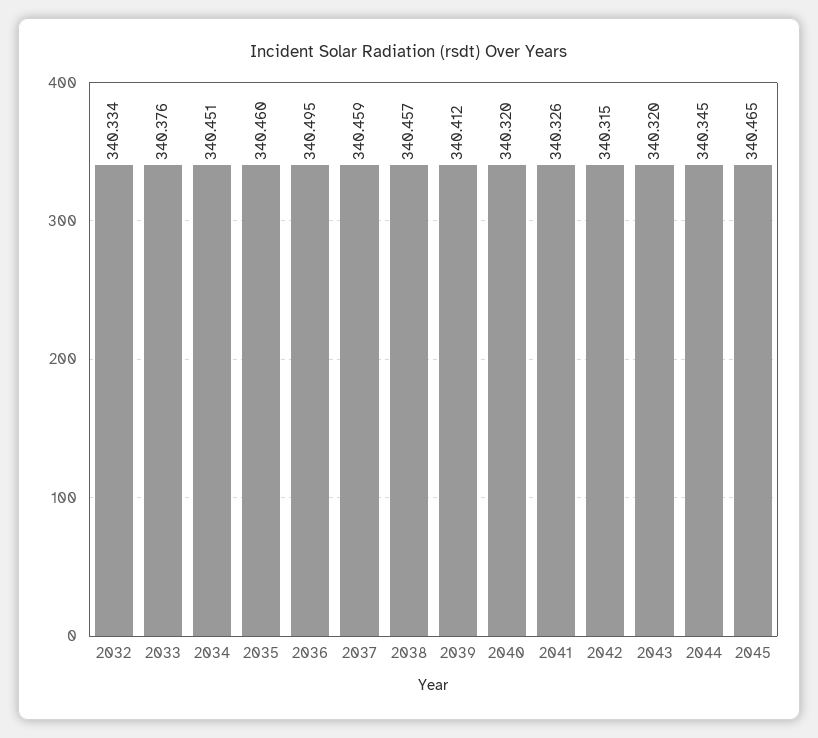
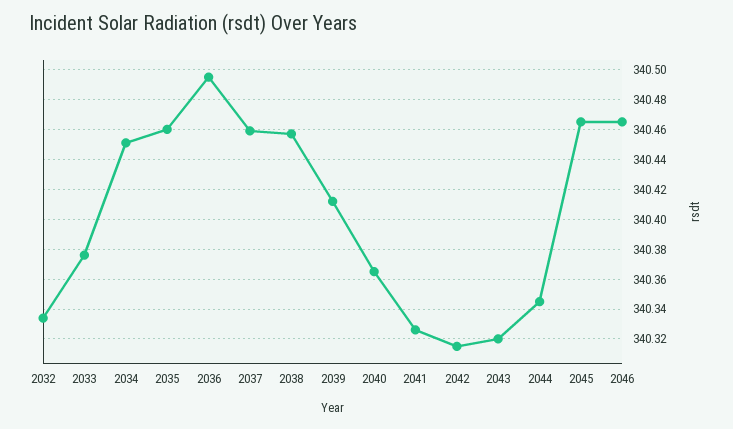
2040: 340.32 -> 340.365
2046: none -> 340.465

